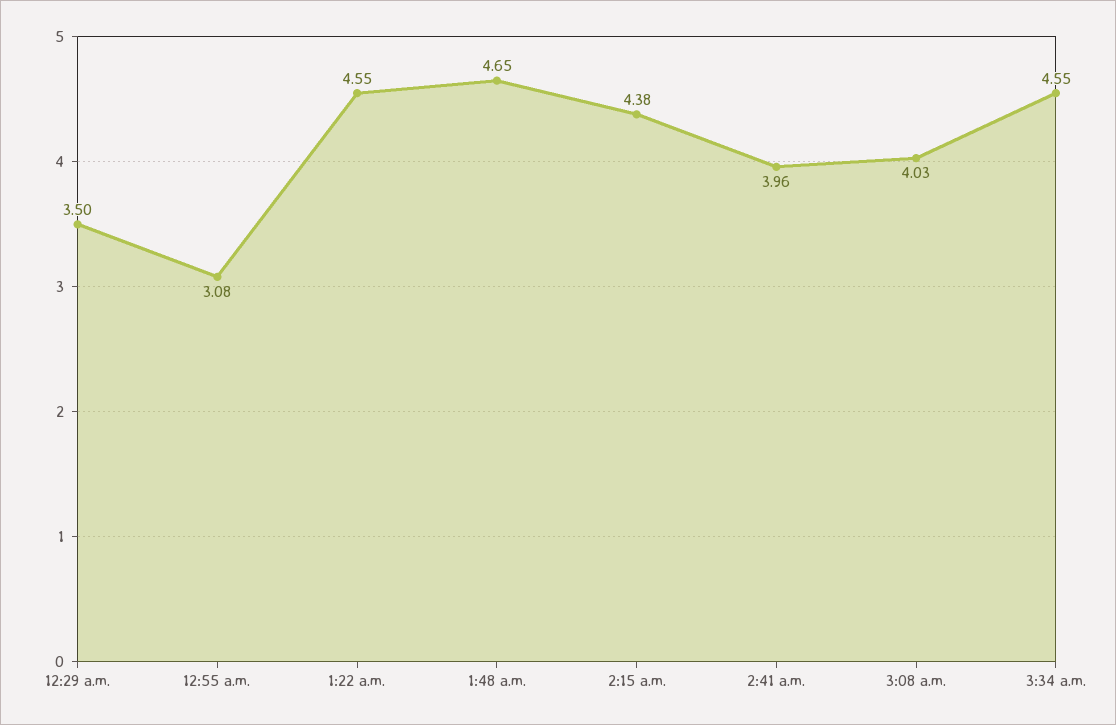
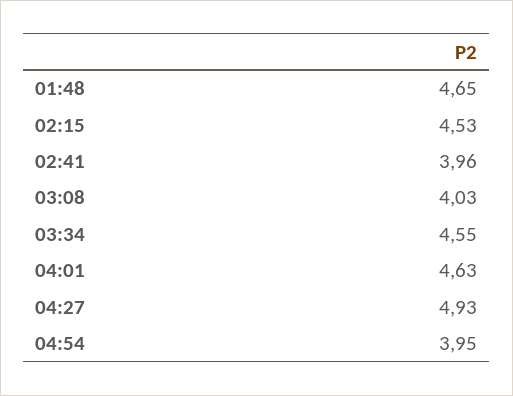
12:29 a.m.: 3.5 -> none
12:55 a.m.: 3.08 -> none
1:22 a.m.: 4.55 -> none
2:15 a.m.: 4.38 -> 4.53
04:01: none -> 4.63
04:27: none -> 4.93
04:54: none -> 3.95

